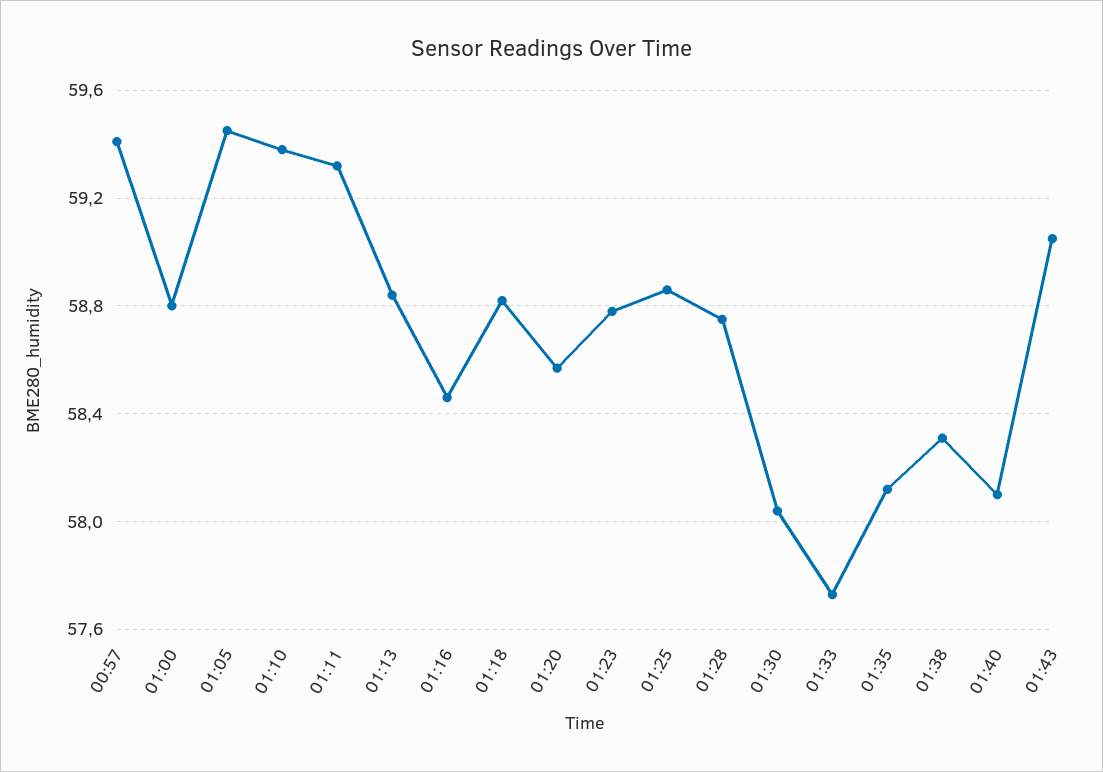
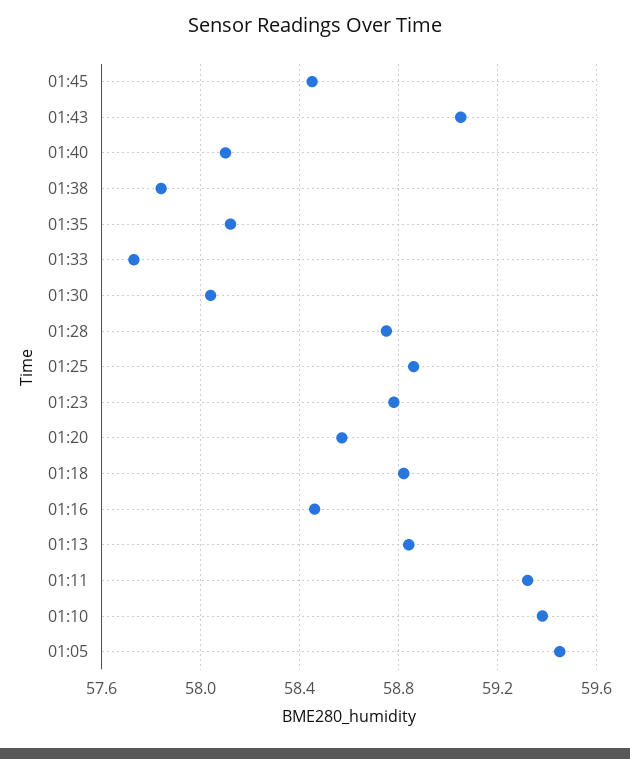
00:57: 59.4 -> none
01:00: 58.8 -> none
01:38: 58.3 -> 57.85
01:45: none -> 58.45

